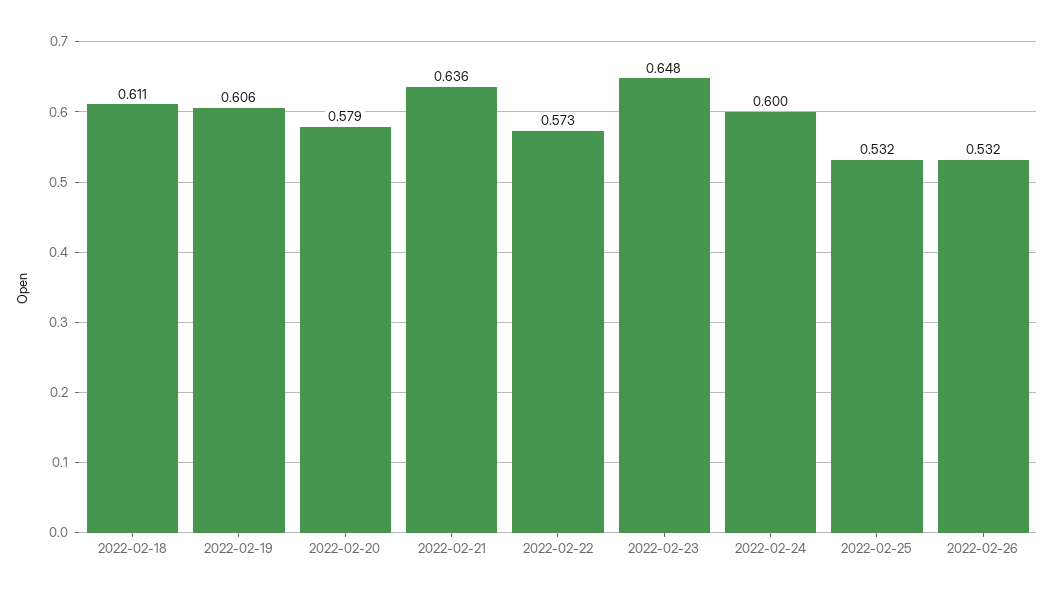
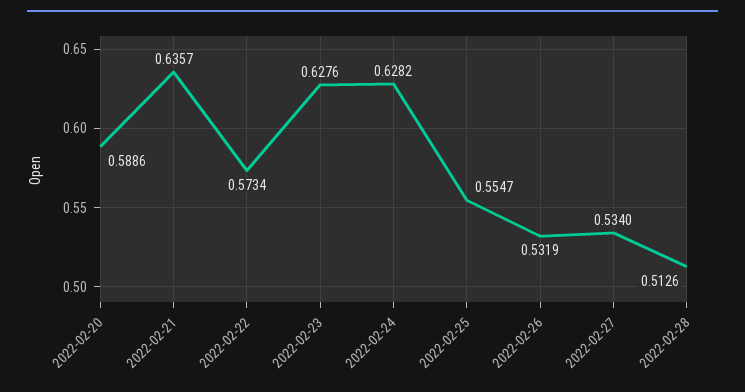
2022-02-18: 0.611 -> none
2022-02-19: 0.606 -> none
2022-02-20: 0.579 -> 0.5886
2022-02-23: 0.648 -> 0.6276
2022-02-24: 0.6 -> 0.6282
2022-02-25: 0.532 -> 0.5547
2022-02-27: none -> 0.534
2022-02-28: none -> 0.5126

